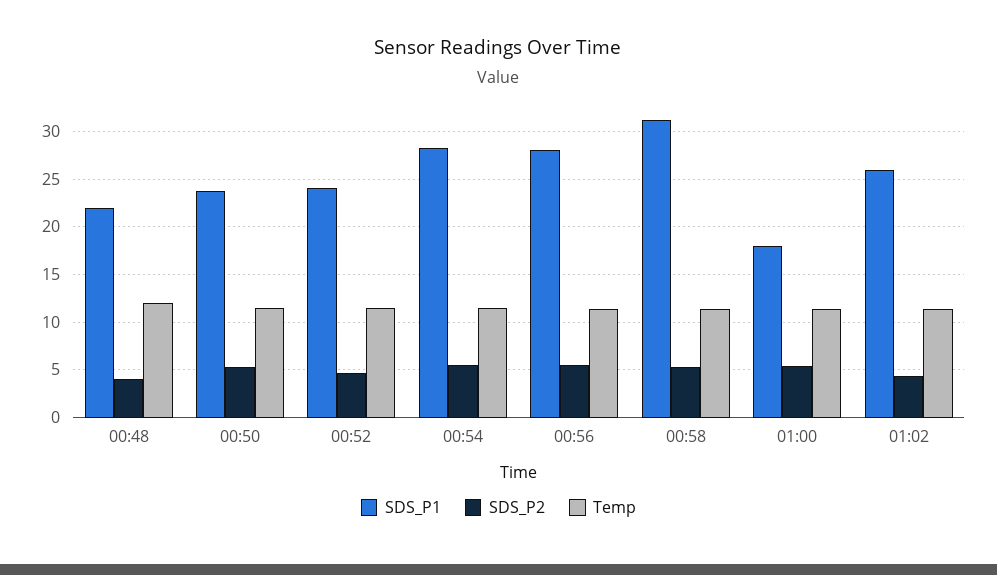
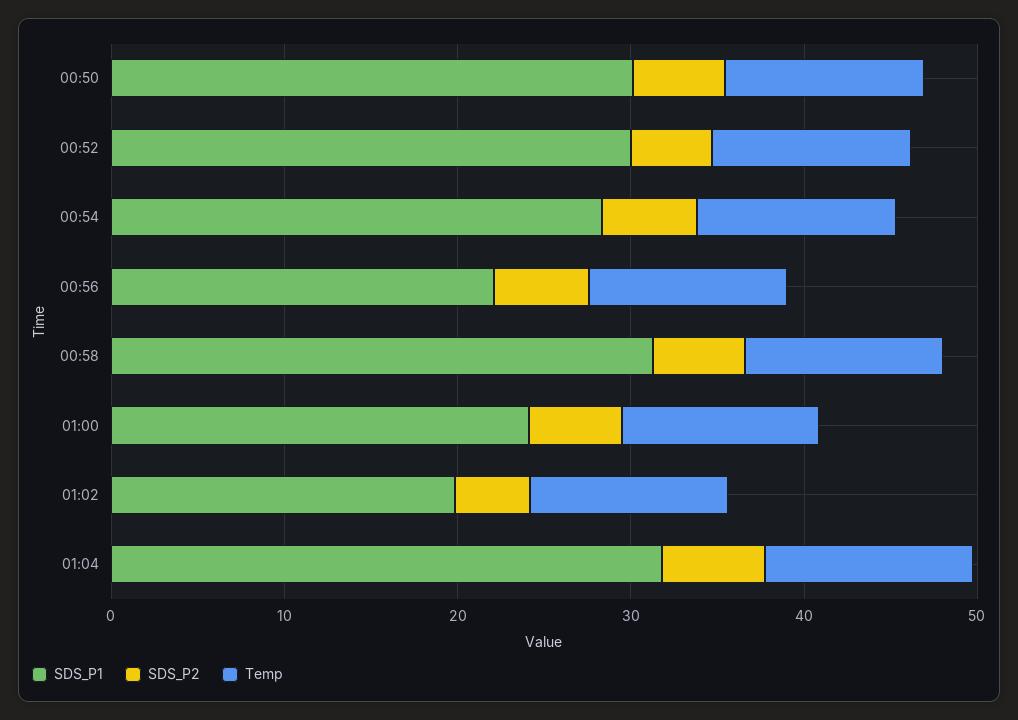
SDS_P1, 00:48: 22 -> none
SDS_P2, 00:48: 4 -> none
Temp, 00:48: 12 -> none
SDS_P1, 00:50: 24 -> 30
SDS_P1, 00:52: 24 -> 30
SDS_P1, 00:56: 28 -> 22
SDS_P1, 01:00: 18 -> 24
SDS_P1, 01:02: 26 -> 20
SDS_P1, 01:04: none -> 32
SDS_P2, 01:04: none -> 6
Temp, 01:04: none -> 12

